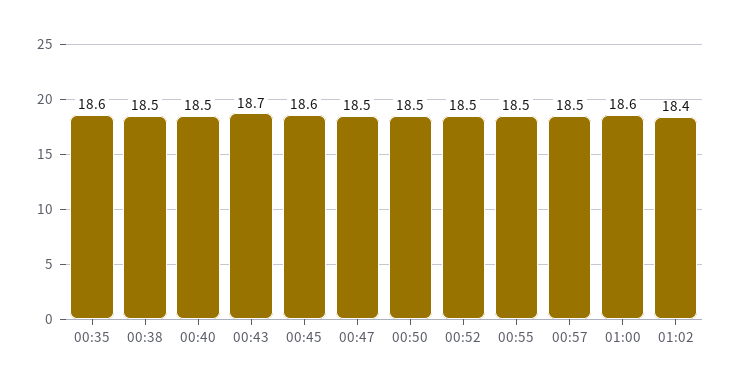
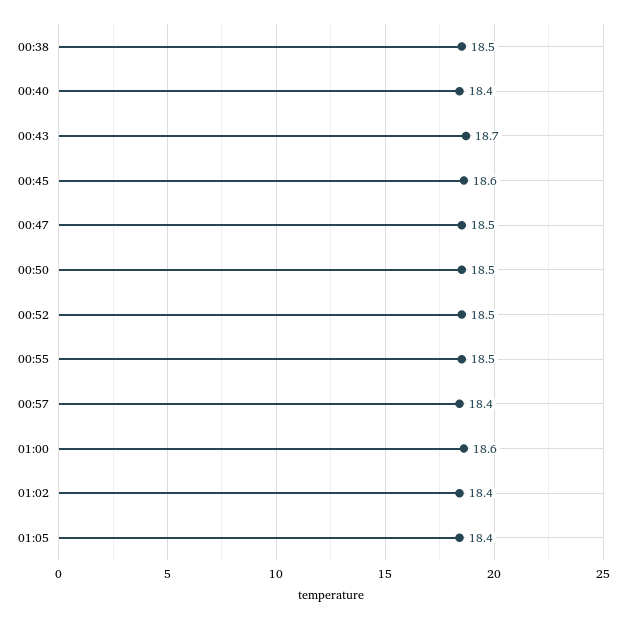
00:35: 18.6 -> none
00:40: 18.5 -> 18.4
00:57: 18.5 -> 18.4
01:05: none -> 18.4

